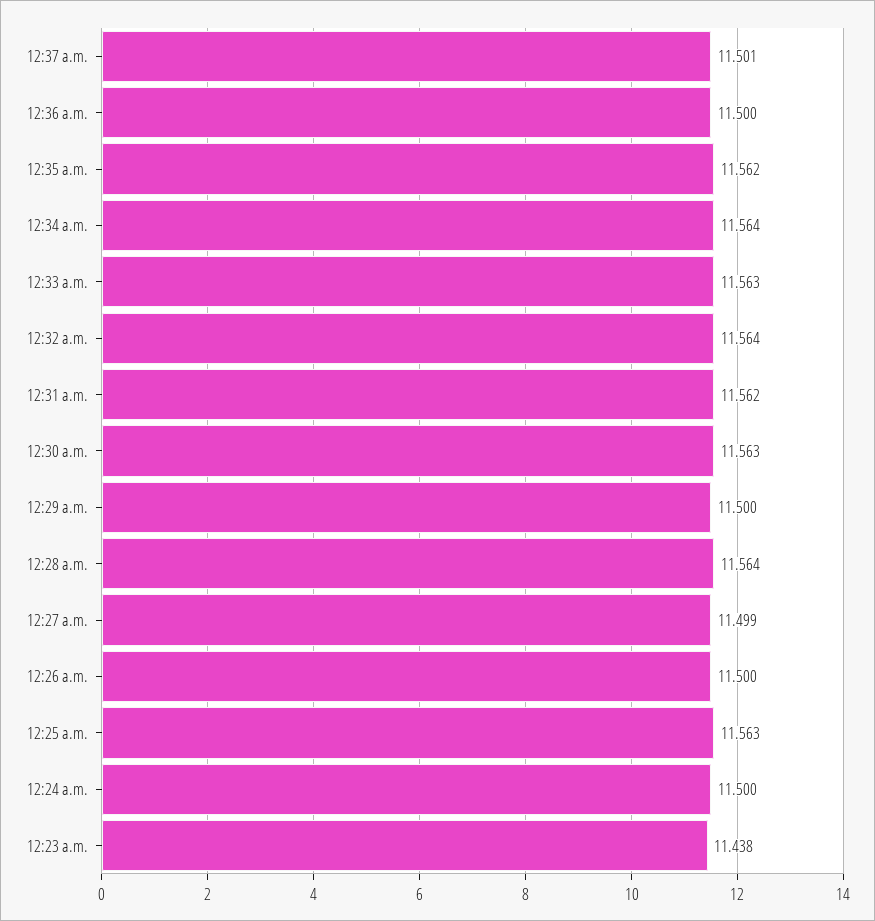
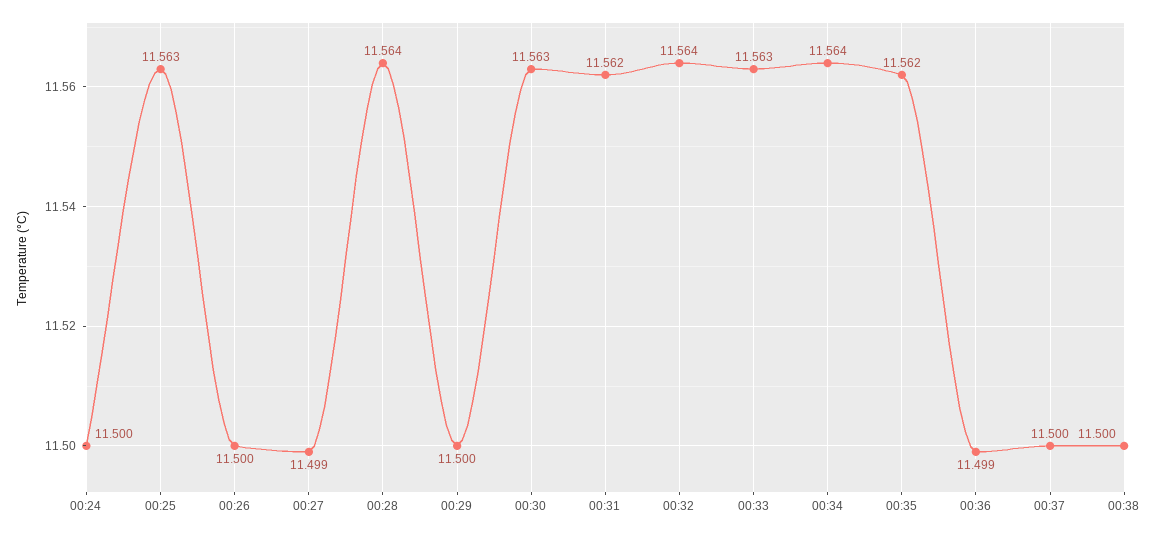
12:37 a.m.: 11.501 -> 11.5
12:36 a.m.: 11.5 -> 11.499
12:23 a.m.: 11.438 -> none
00:38: none -> 11.5

